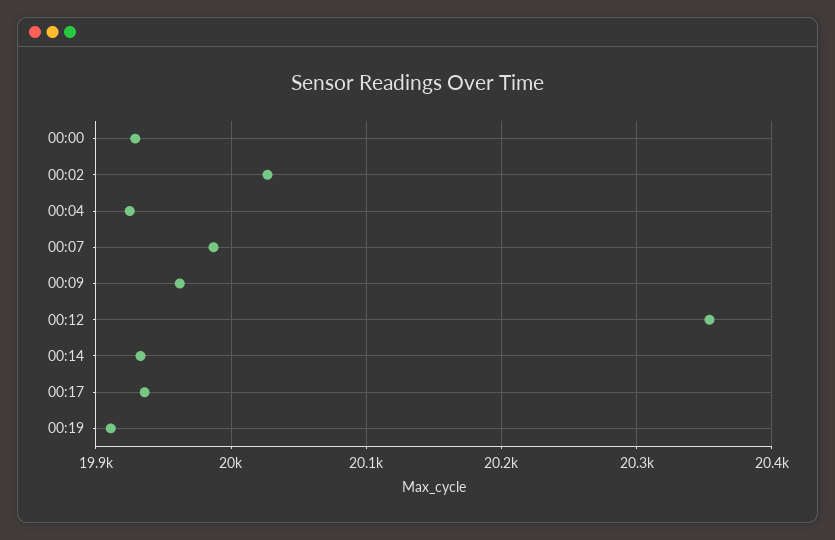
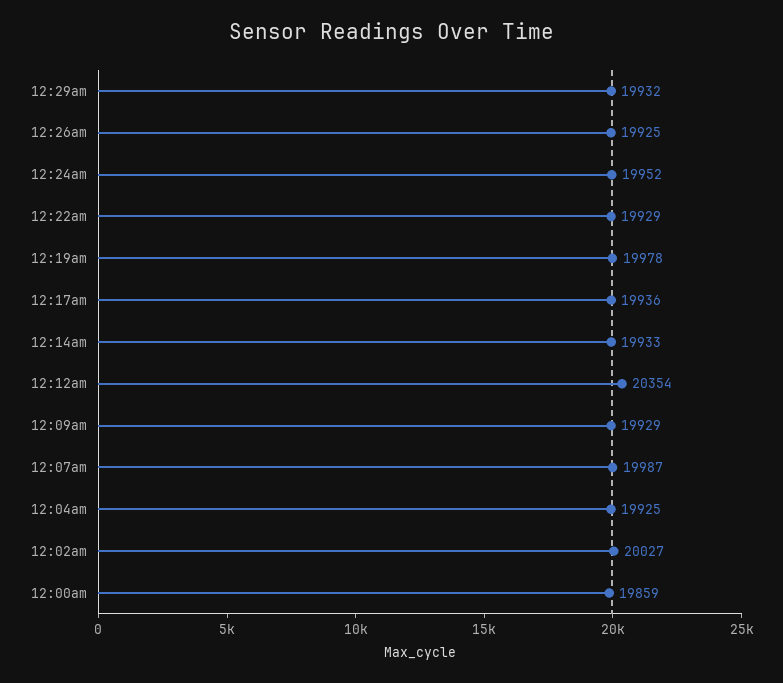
00:00: 19930 -> 19859
00:09: 19960 -> 19929
00:19: 19910 -> 19978
12:29am: none -> 19932
12:26am: none -> 19925
12:24am: none -> 19952
12:22am: none -> 19929

